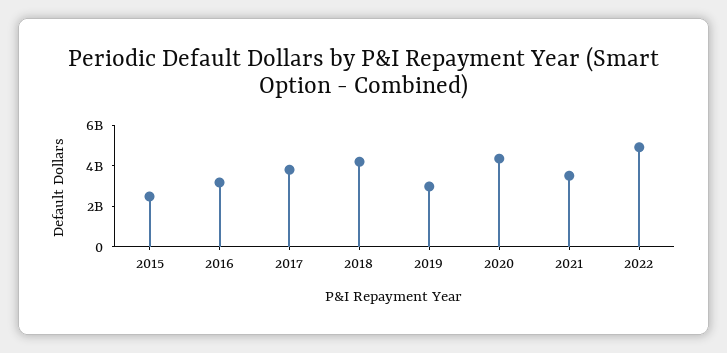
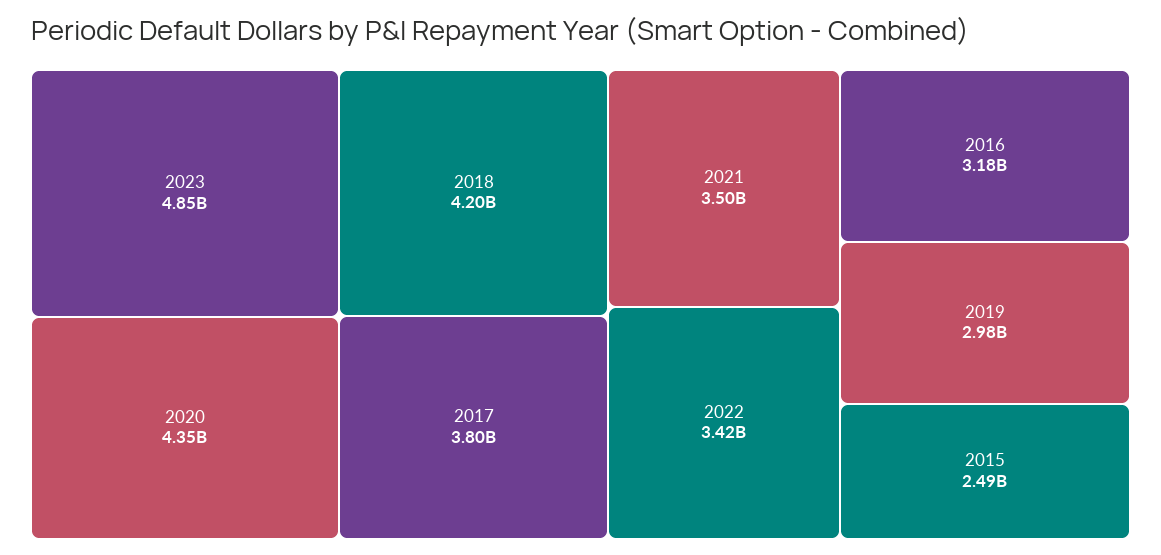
2022: 5000000000 -> 3420000000
2023: none -> 4850000000

